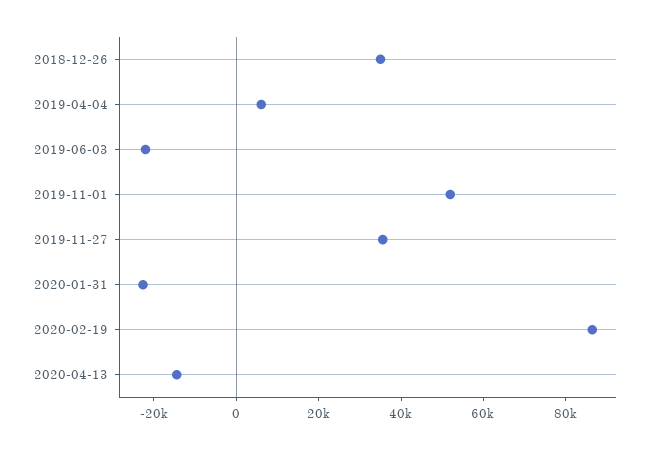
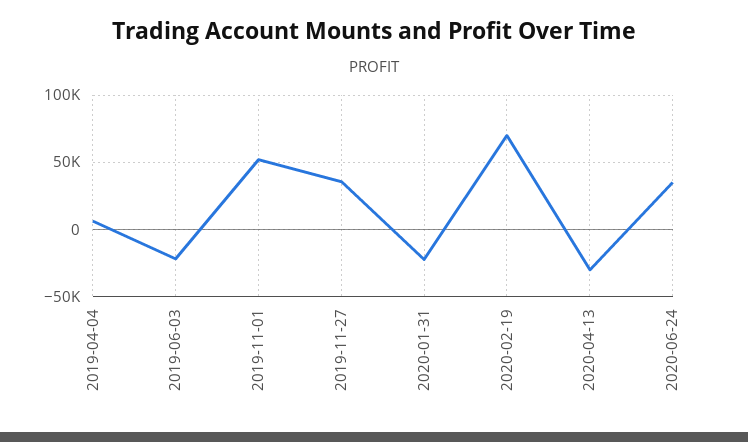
2018-12-26: 35000 -> none
2020-02-19: 85000 -> 70000
2020-04-13: -15000 -> -30000
2020-06-24: none -> 35000

